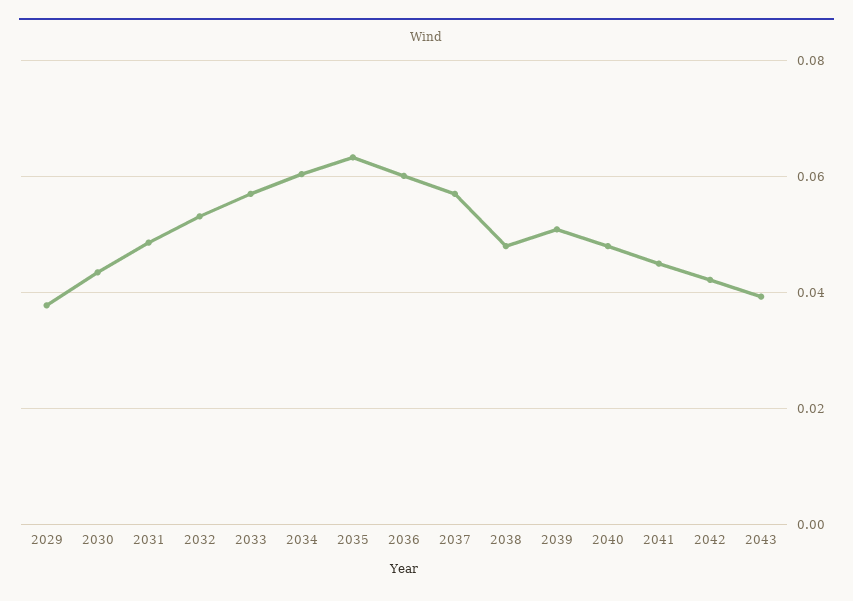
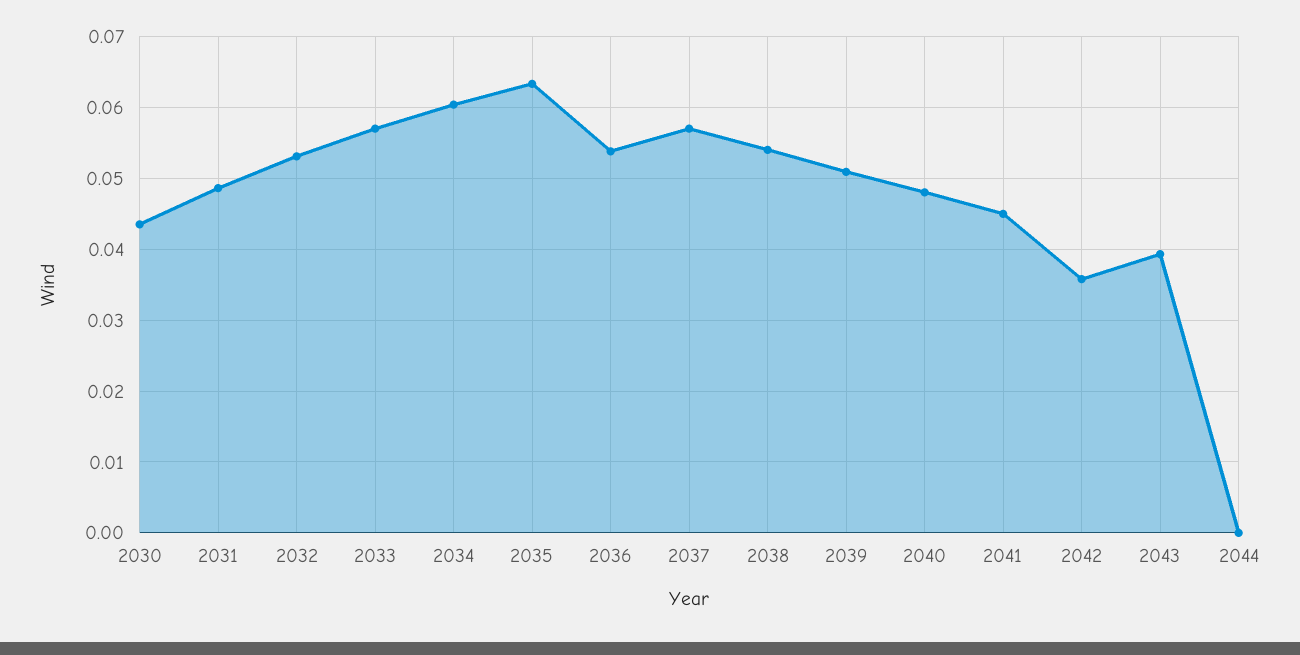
2029: 0.038 -> none
2036: 0.06 -> 0.054
2038: 0.048 -> 0.054
2042: 0.042 -> 0.036
2044: none -> 0

